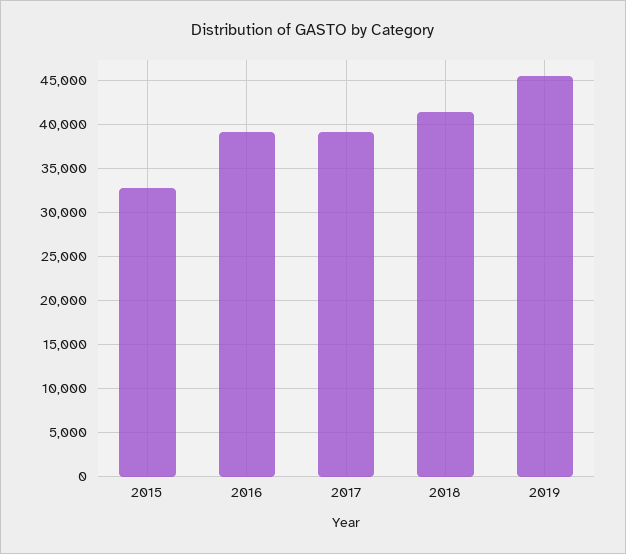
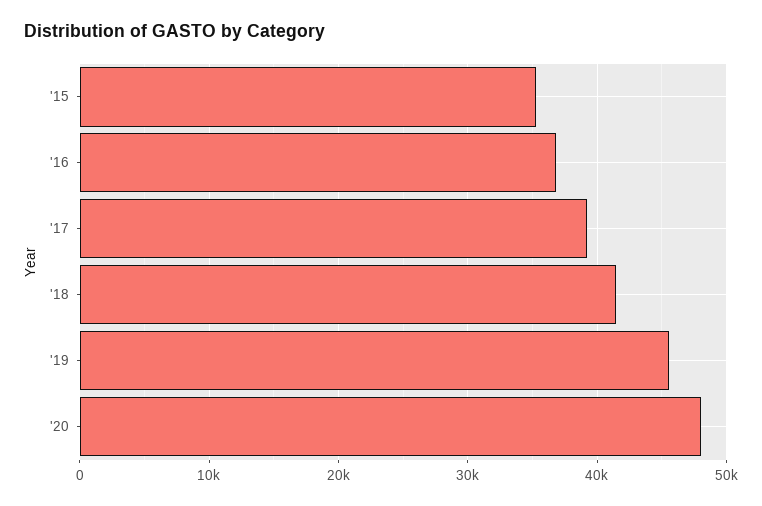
2015: 33000 -> 35000
2016: 39000 -> 37000
'20: none -> 48000

